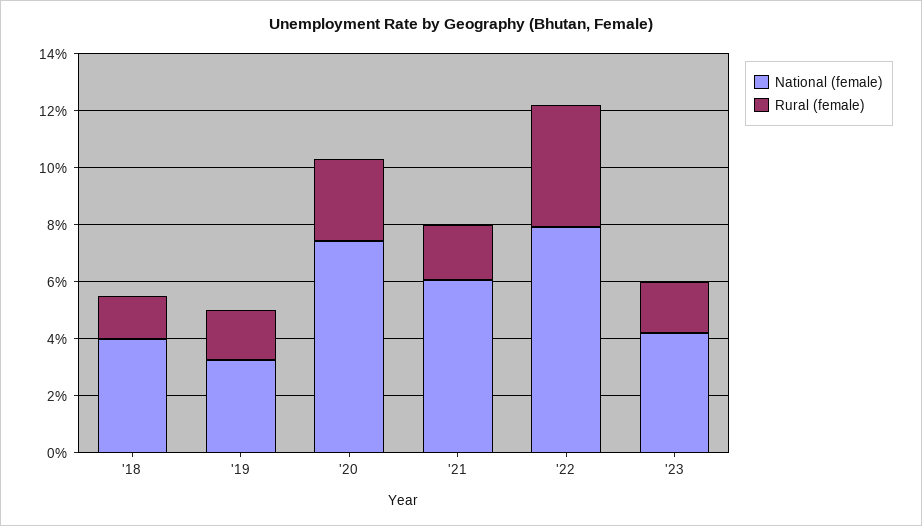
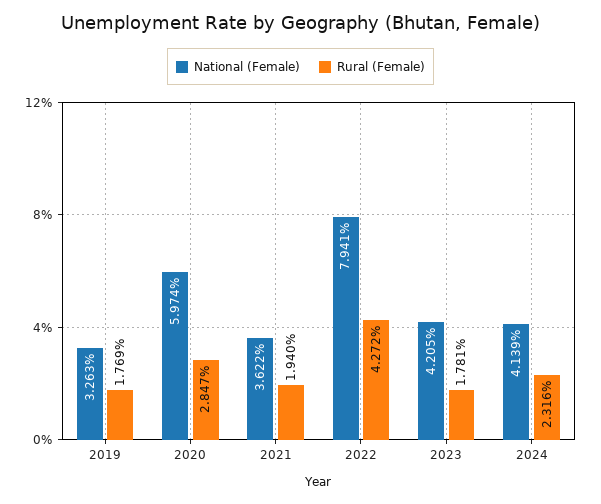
National (female), '18: 4 -> none
Rural (female), '18: 1.5 -> none
National (female), '20: 7.5 -> 5.974
National (female), '21: 6 -> 3.622
National (female), 2024: none -> 4.139
Rural (female), 2024: none -> 2.316

